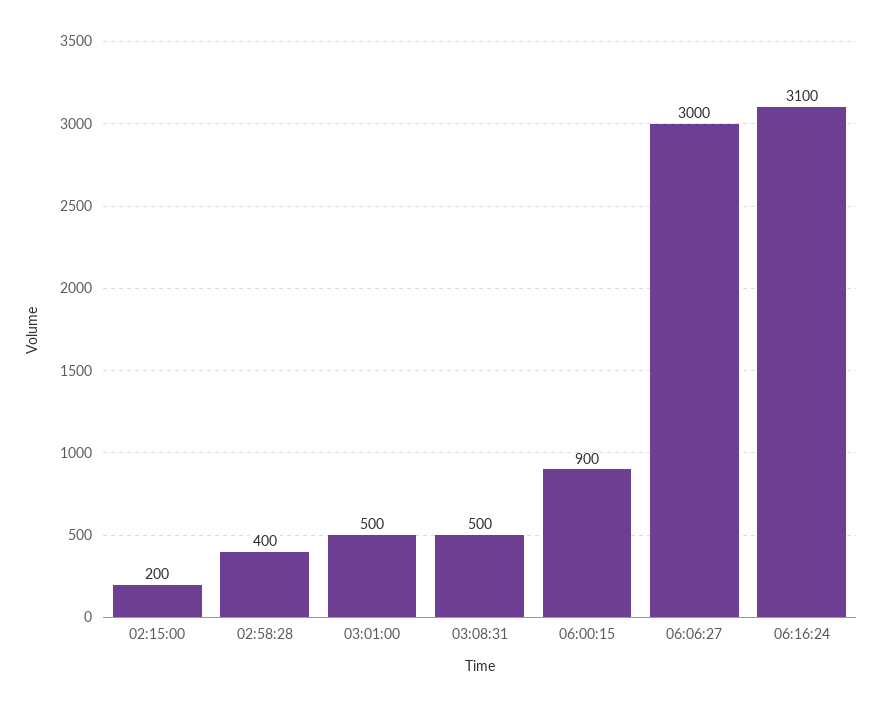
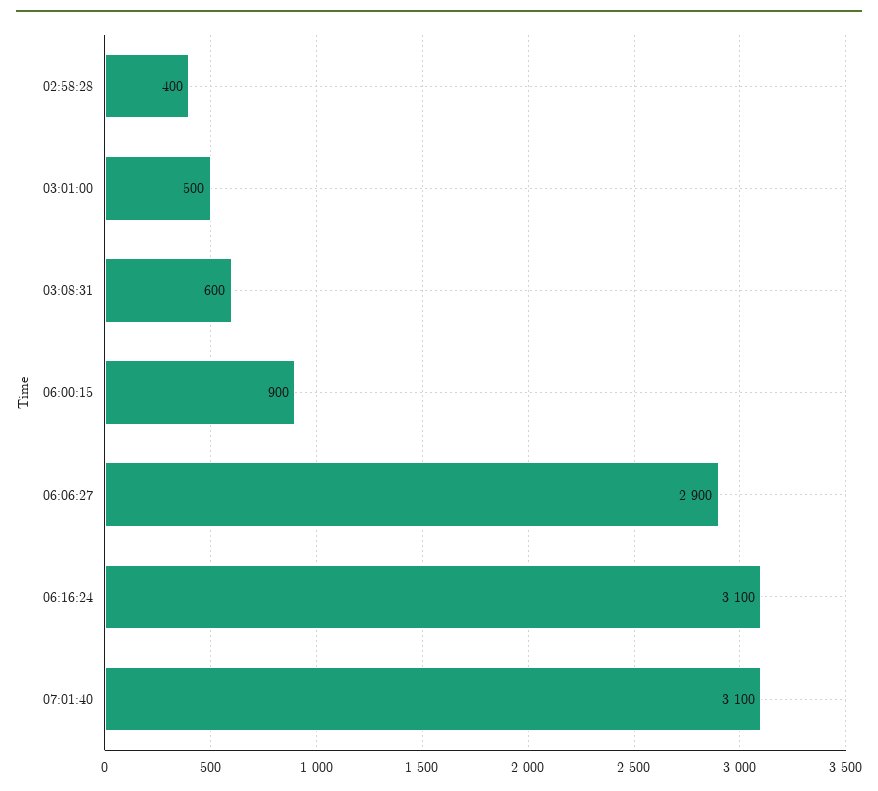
02:15:00: 200 -> none
03:08:31: 500 -> 600
06:06:27: 3000 -> 2900
07:01:40: none -> 3100

